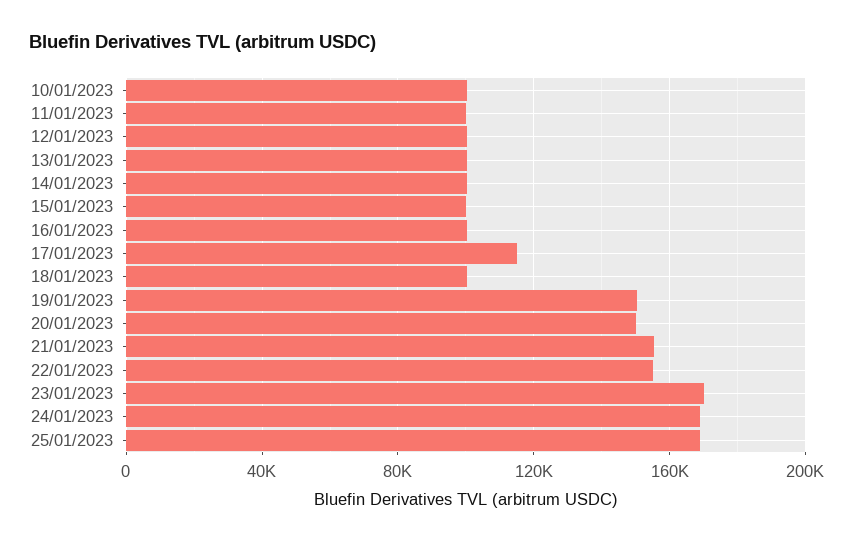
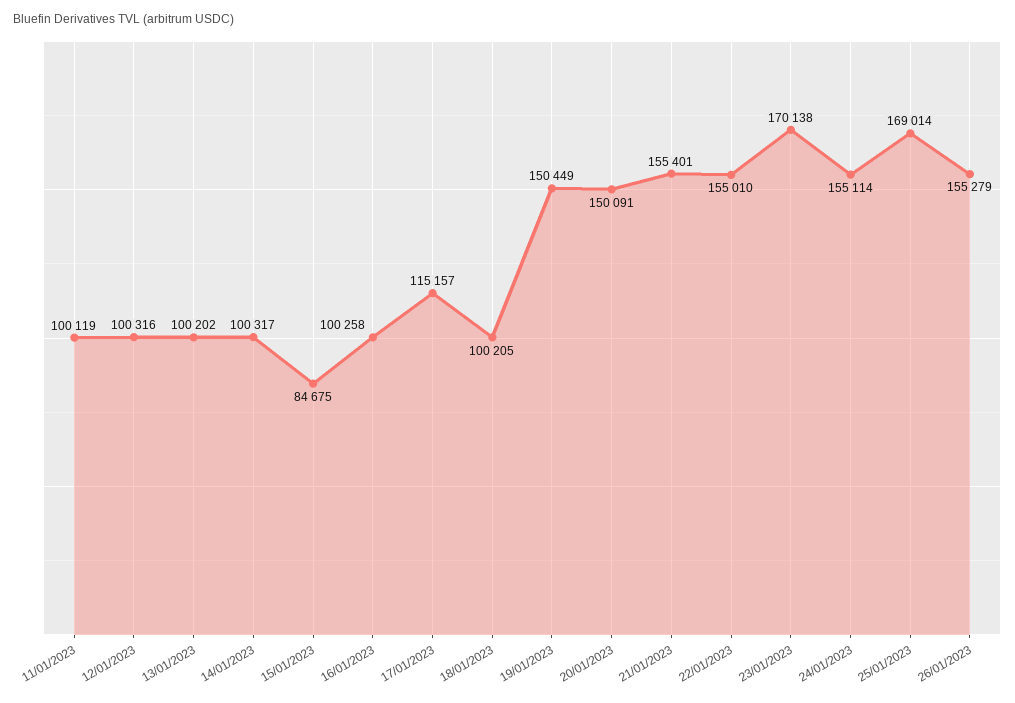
10/01/2023: 100000 -> none
15/01/2023: 100000 -> 84675
24/01/2023: 170000 -> 155114
26/01/2023: none -> 155279

